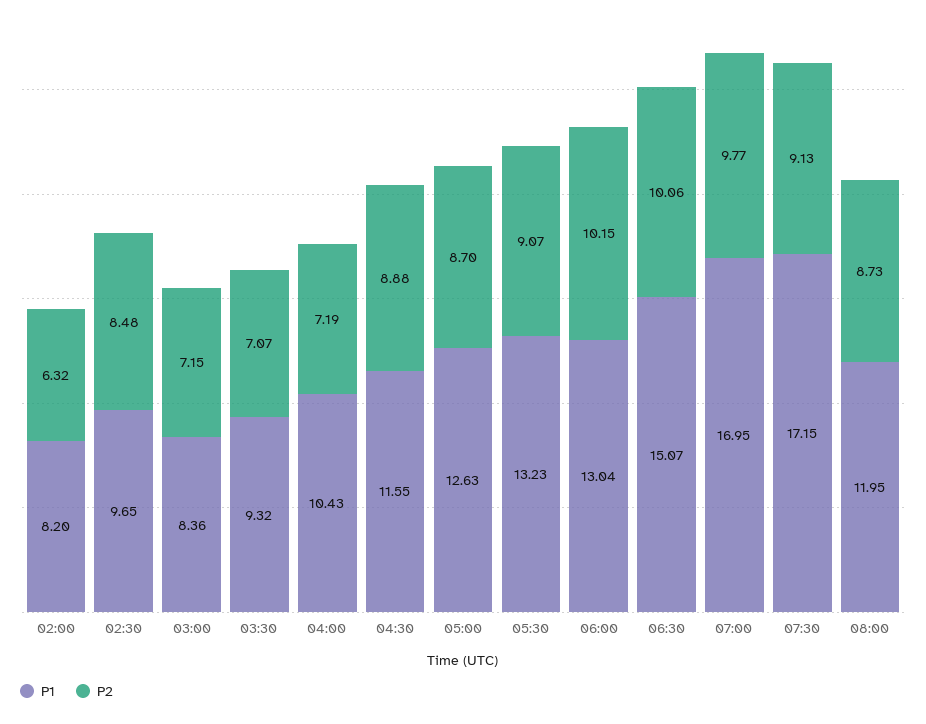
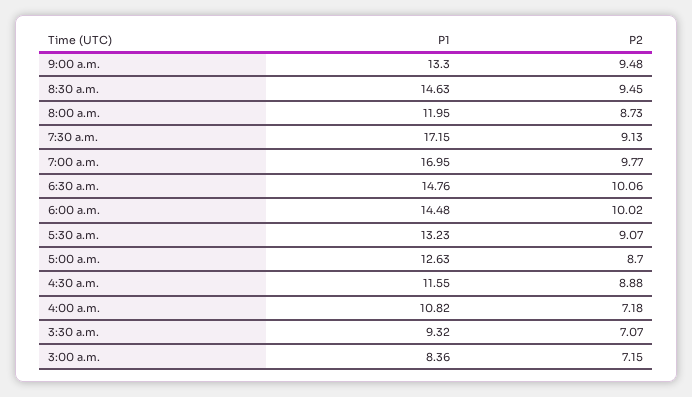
P1, 02:00: 8.2 -> none
P2, 02:00: 6.32 -> none
P1, 02:30: 9.65 -> none
P2, 02:30: 8.48 -> none
P1, 04:00: 10.43 -> 10.82
P2, 04:00: 7.19 -> 7.18
P1, 06:00: 13.04 -> 14.48
P2, 06:00: 10.15 -> 10.02
P1, 06:30: 15.07 -> 14.76
P1, 9:00 a.m.: none -> 13.3
P2, 9:00 a.m.: none -> 9.48
P1, 8:30 a.m.: none -> 14.63
P2, 8:30 a.m.: none -> 9.45

